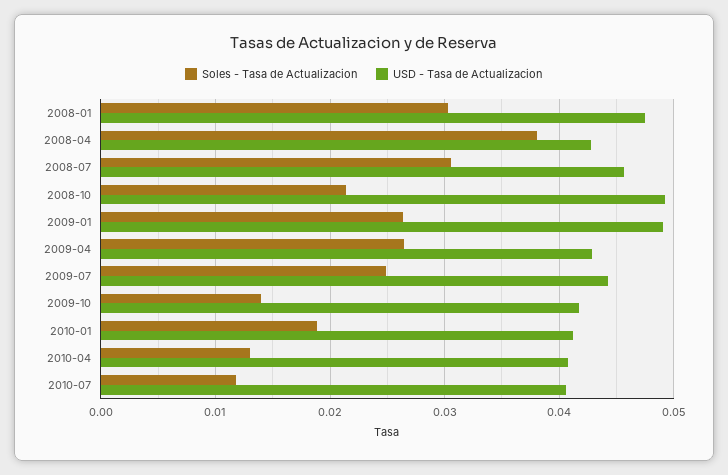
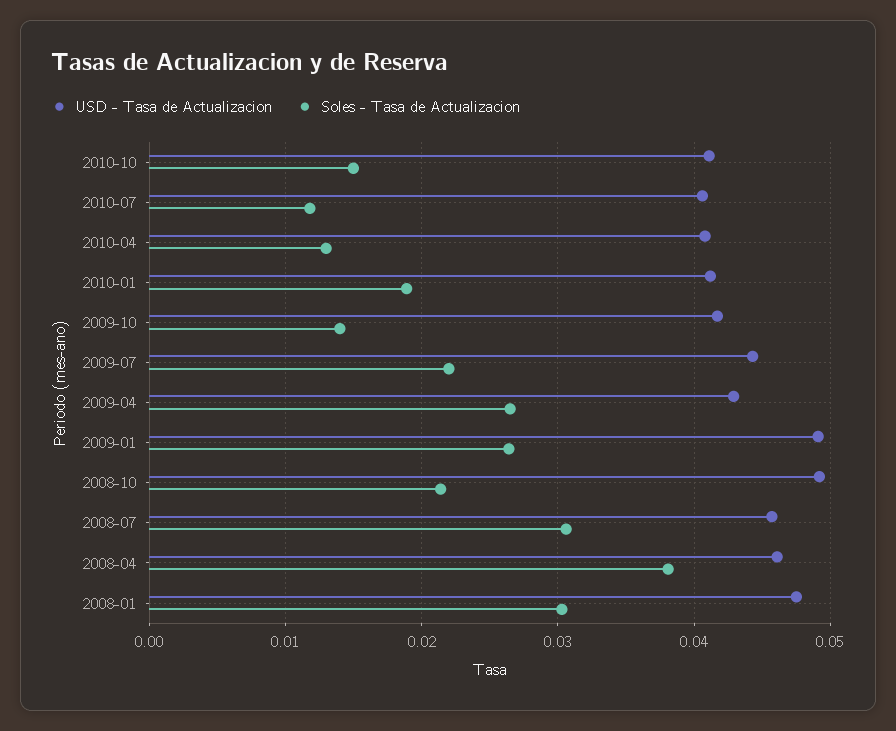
USD - Tasa de Actualizacion, 2008-04: 0.043 -> 0.046
Soles - Tasa de Actualizacion, 2009-07: 0.025 -> 0.022
USD - Tasa de Actualizacion, 2010-10: none -> 0.041
Soles - Tasa de Actualizacion, 2010-10: none -> 0.015

